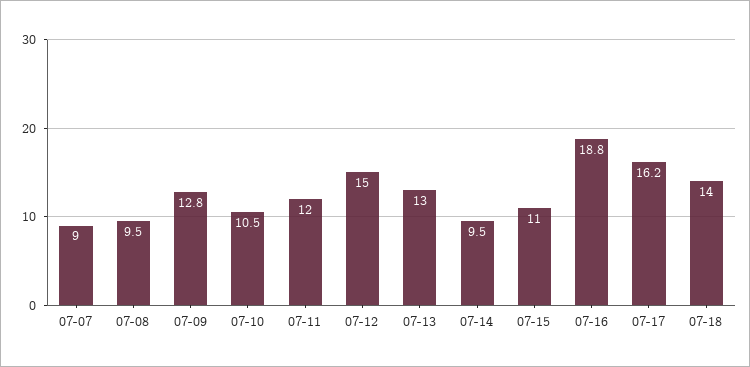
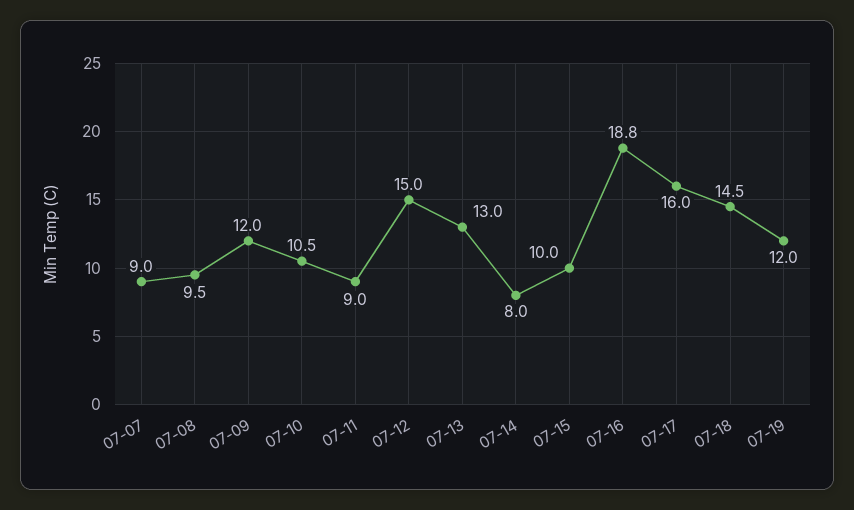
07-09: 12.8 -> 12
07-11: 12 -> 9
07-14: 9.5 -> 8
07-15: 11 -> 10
07-17: 16.2 -> 16
07-18: 14 -> 14.5
07-19: none -> 12

